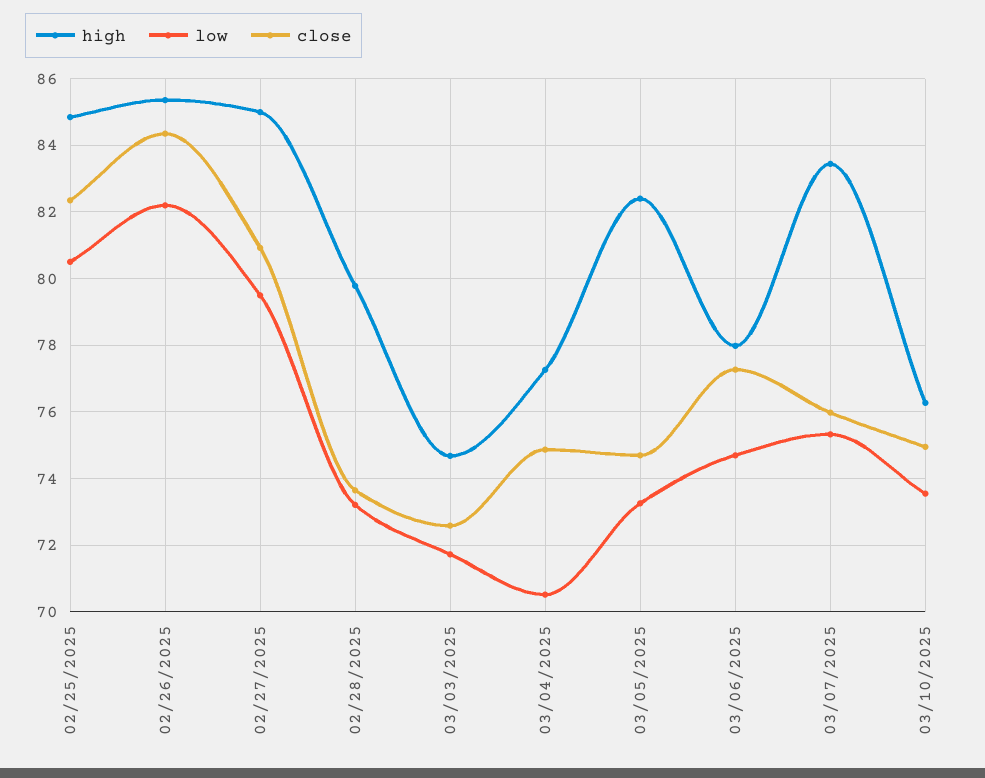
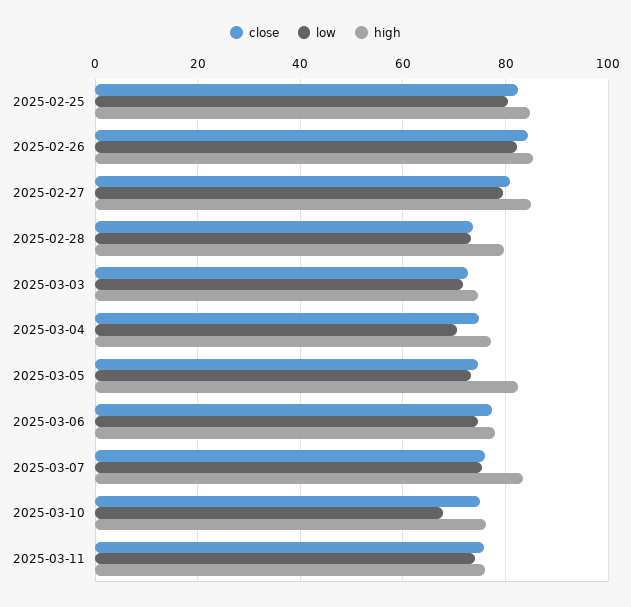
low, 03/10/2025: 73.6 -> 68
close, 2025-03-11: none -> 76
low, 2025-03-11: none -> 74
high, 2025-03-11: none -> 76

